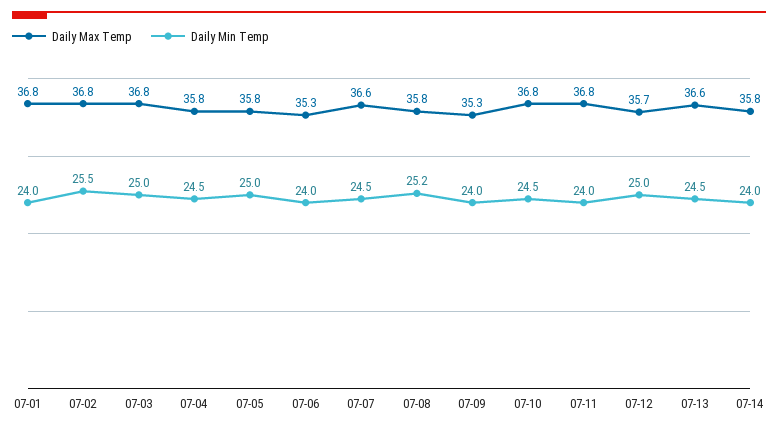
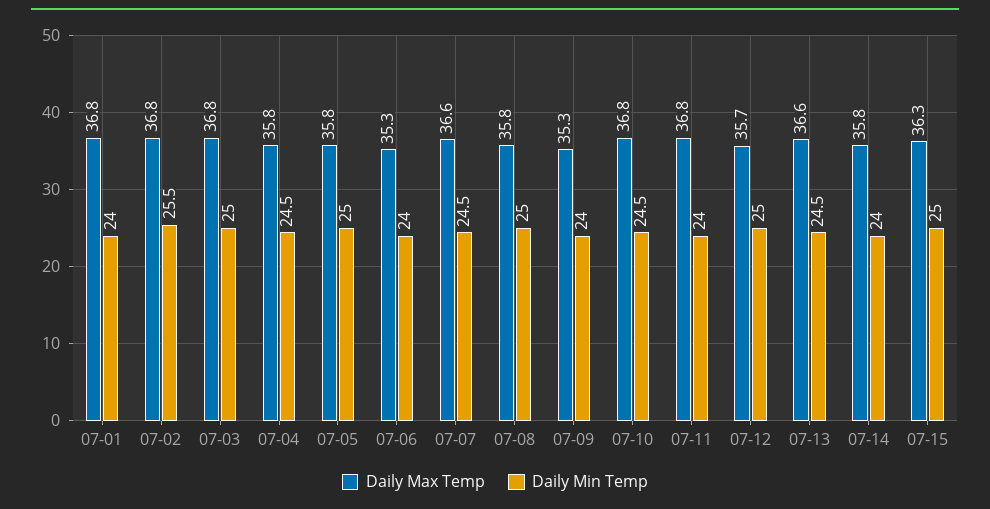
Daily Min Temp, 07-08: 25.2 -> 25
Daily Max Temp, 07-15: none -> 36.3
Daily Min Temp, 07-15: none -> 25

